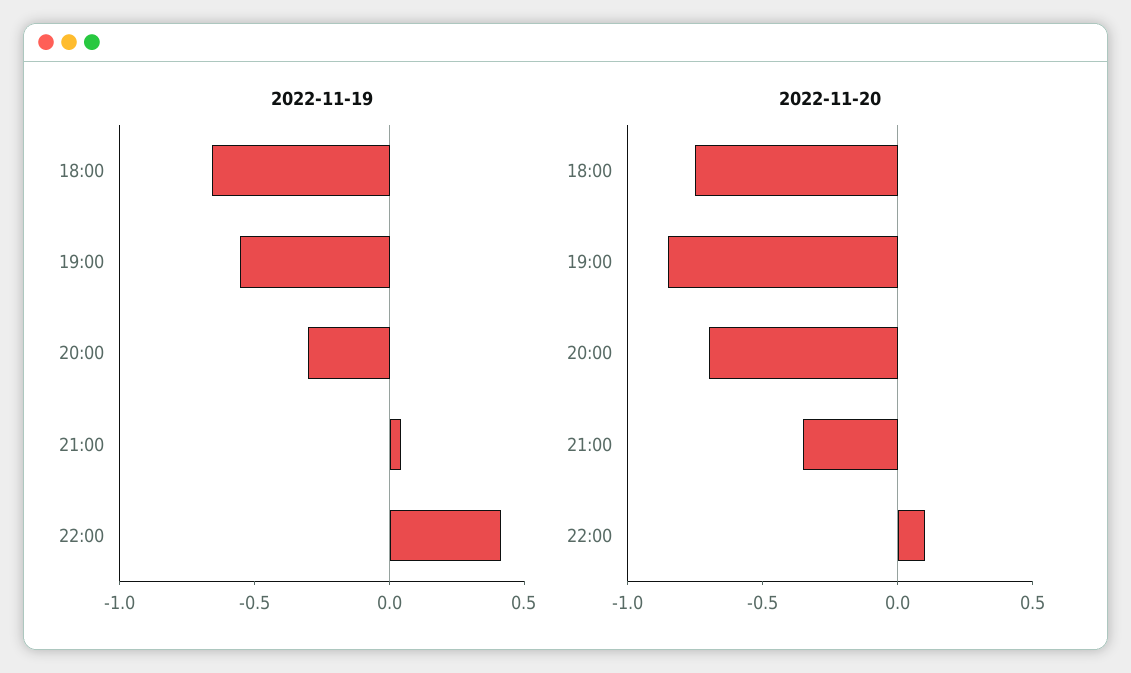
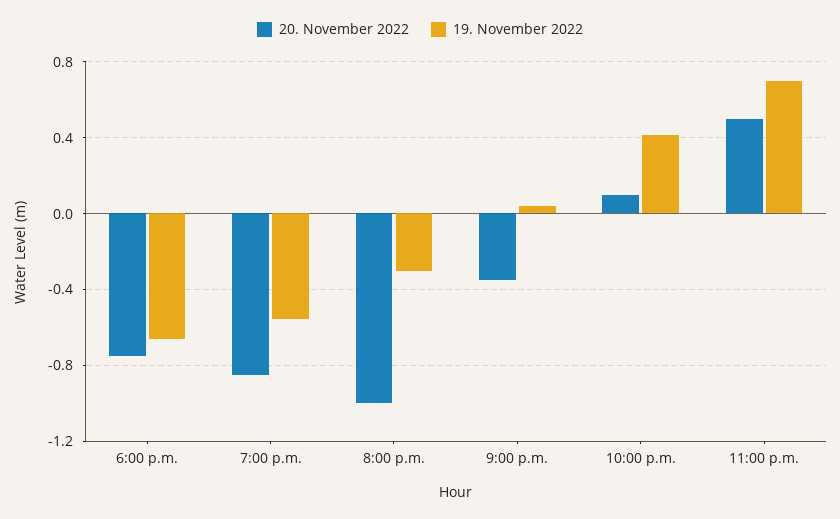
2022-11-20, 20:00: -0.7 -> -1
2022-11-20, 11:00 p.m.: none -> 0.5
2022-11-19, 11:00 p.m.: none -> 0.7

